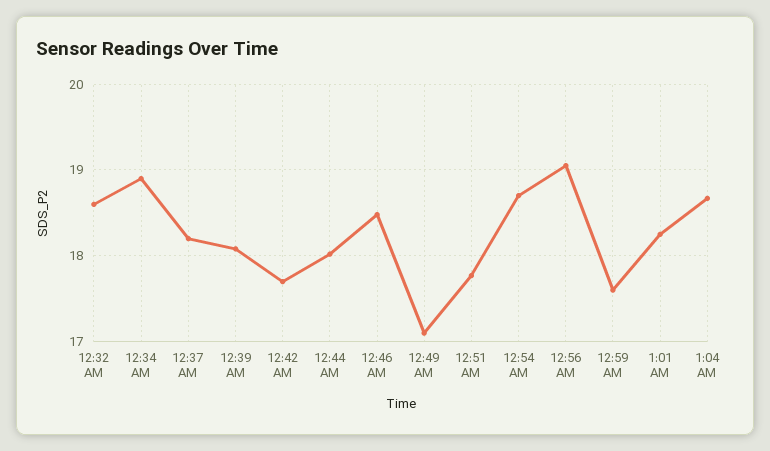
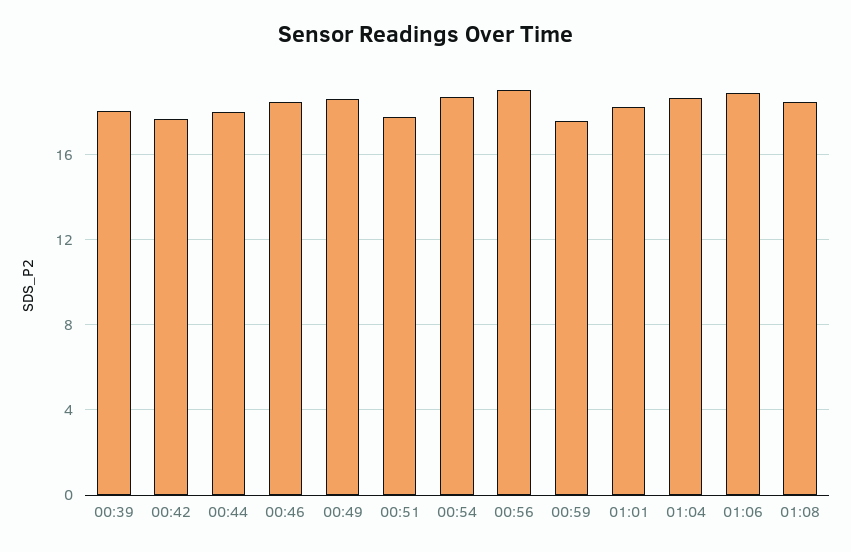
12:32 AM: 18.6 -> none
12:34 AM: 18.9 -> none
12:37 AM: 18.2 -> none
12:49 AM: 17.1 -> 18.5
01:06: none -> 19
01:08: none -> 18.5

